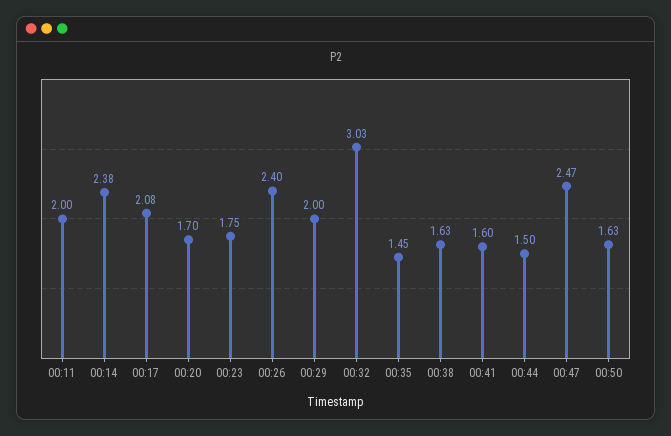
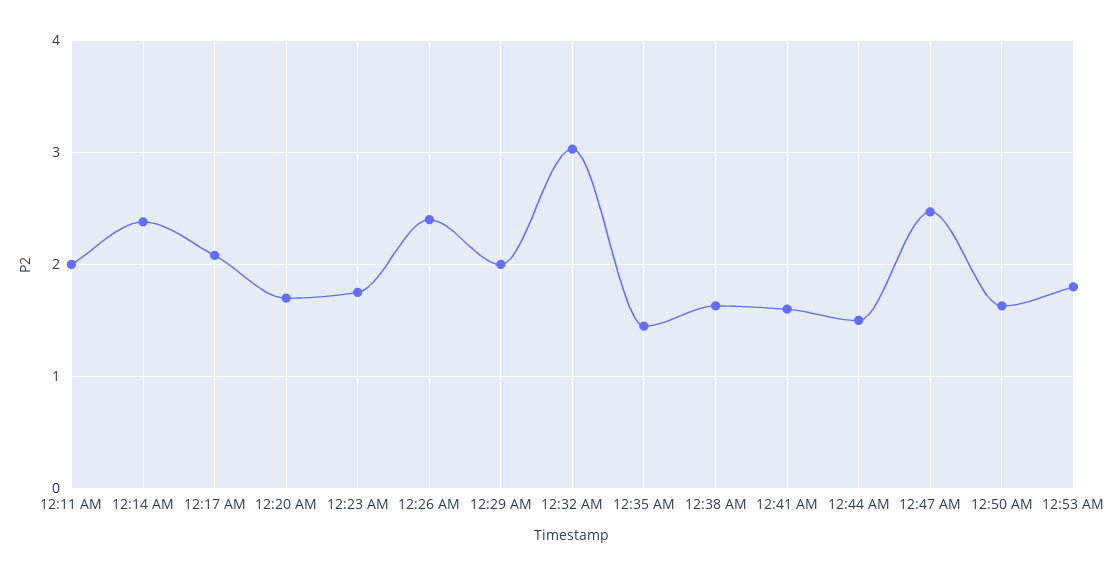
12:53 AM: none -> 1.8

